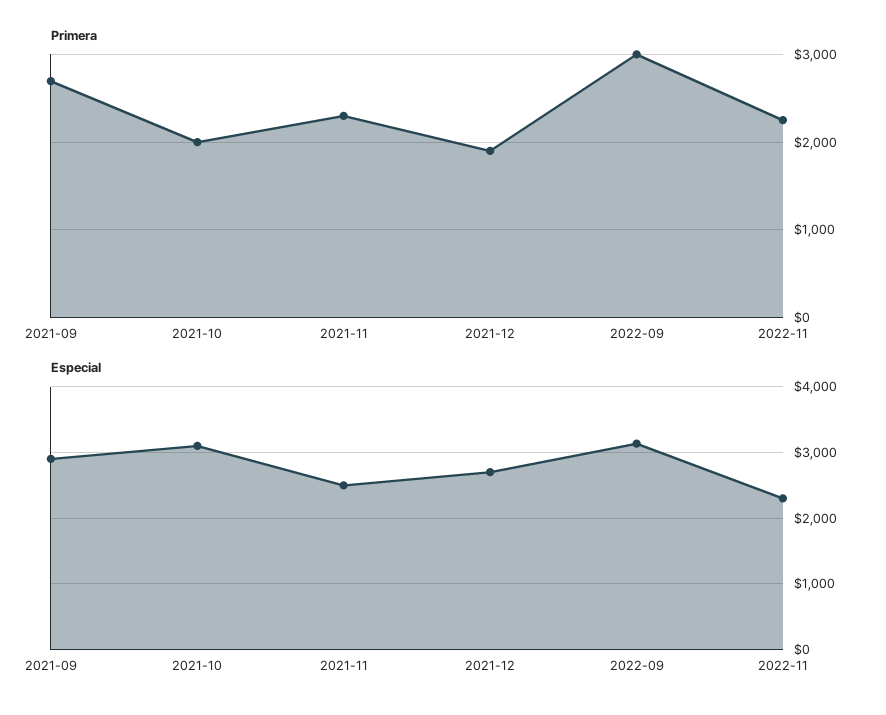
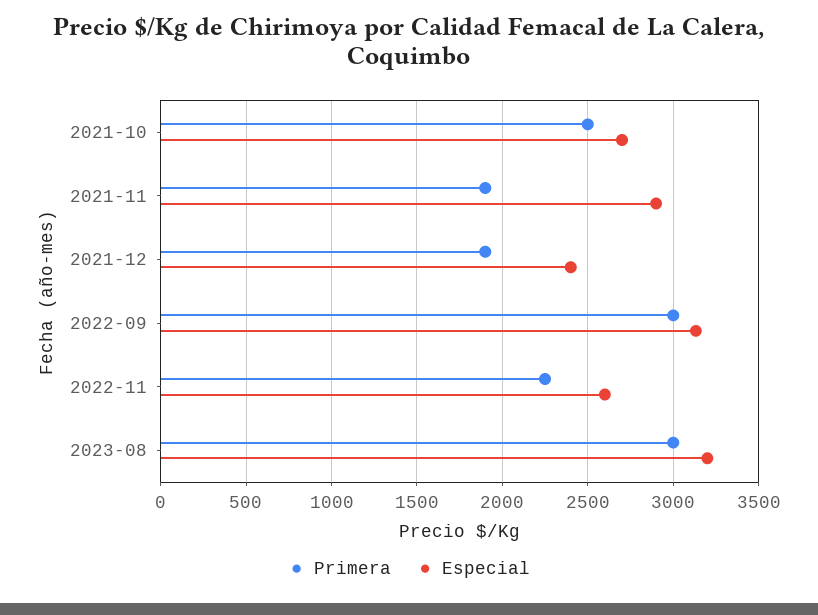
Primera, 2021-09: 2700 -> none
Primera, 2021-10: 2000 -> 2500
Primera, 2021-11: 2300 -> 1900
Especial, 2021-09: 2900 -> none
Especial, 2021-10: 3100 -> 2700
Especial, 2021-11: 2500 -> 2900
Especial, 2021-12: 2700 -> 2400
Especial, 2022-11: 2300 -> 2600
Primera, 2023-08: none -> 3000
Especial, 2023-08: none -> 3200

